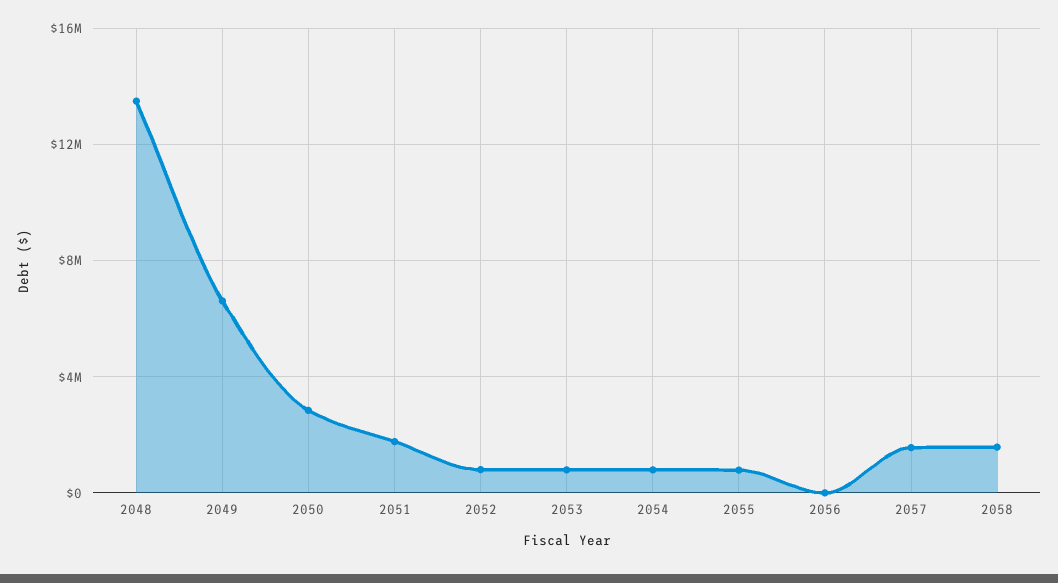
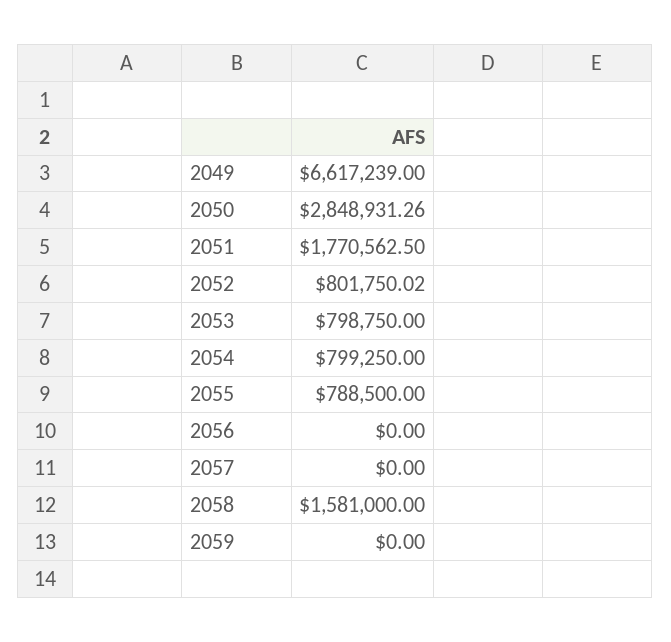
2048: 13500000 -> none
2057: 1500000 -> 0
2059: none -> 0

